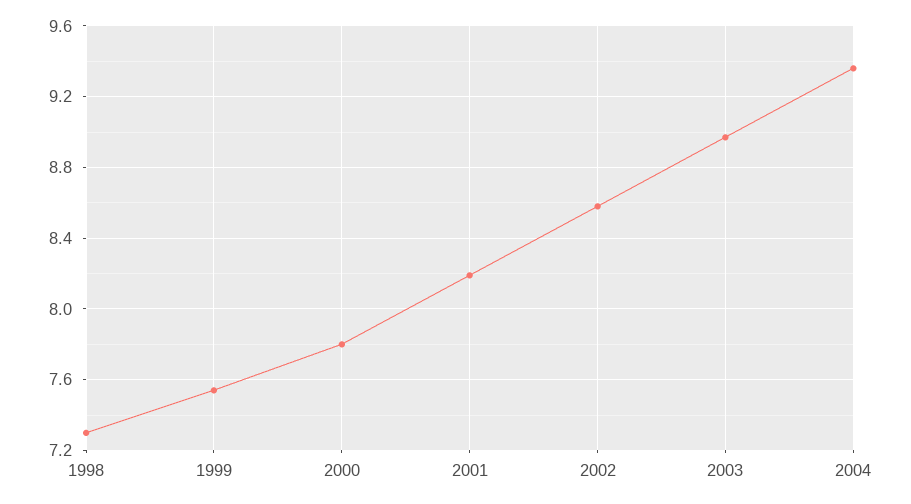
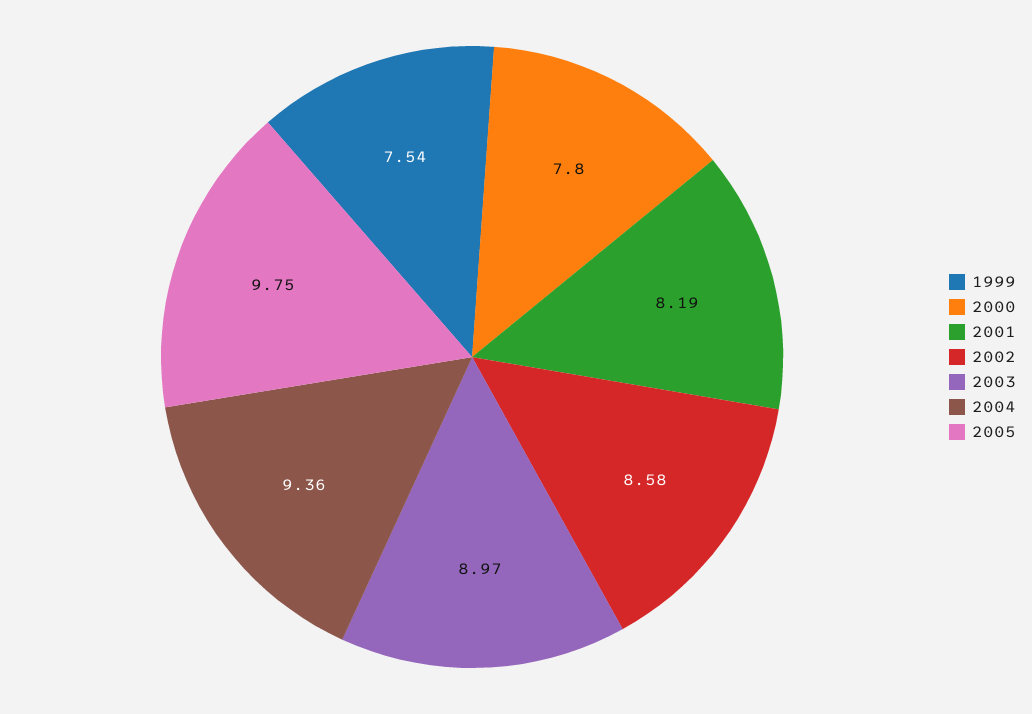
1998: 7.3 -> none
2005: none -> 9.75

